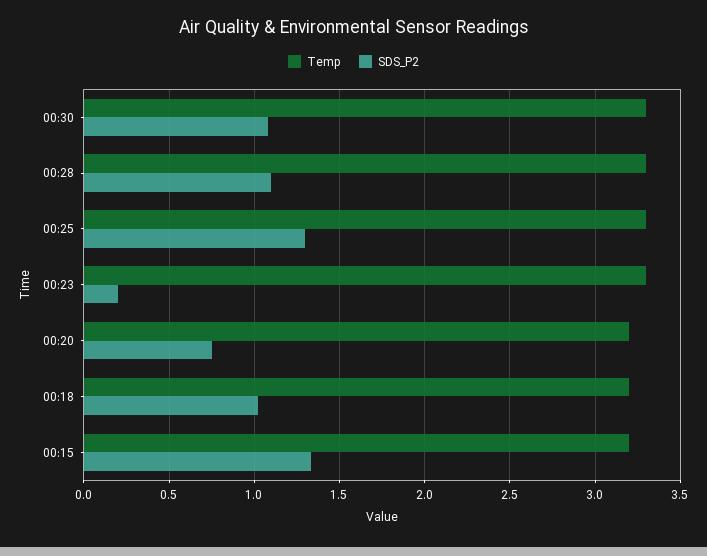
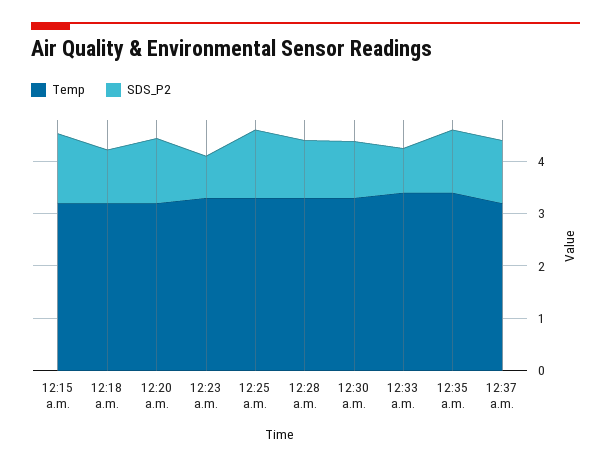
SDS_P2, 00:23: 0.2 -> 0.8
SDS_P2, 00:20: 0.75 -> 1.2
Temp, 12:33 a.m.: none -> 3.4
SDS_P2, 12:33 a.m.: none -> 0.8
Temp, 12:35 a.m.: none -> 3.4
SDS_P2, 12:35 a.m.: none -> 1.2
Temp, 12:37 a.m.: none -> 3.2
SDS_P2, 12:37 a.m.: none -> 1.2

